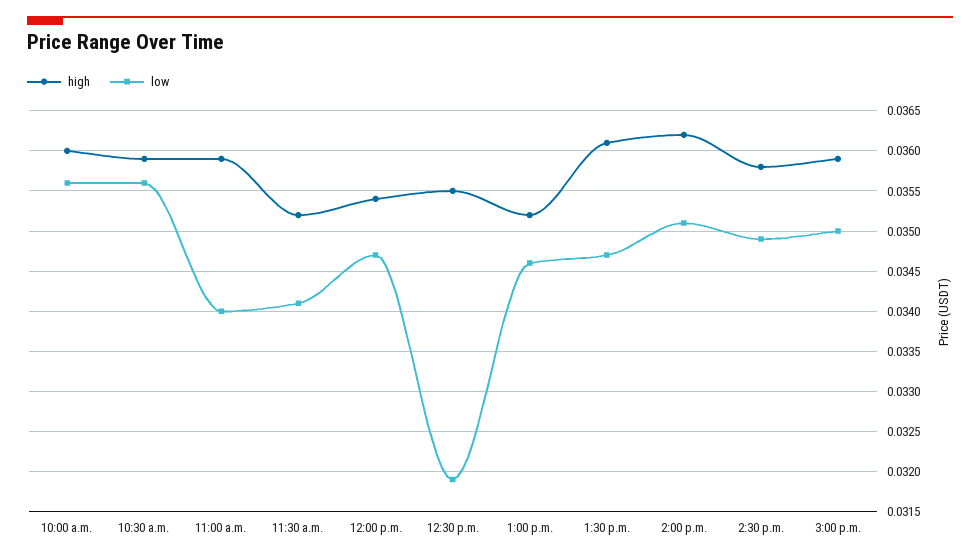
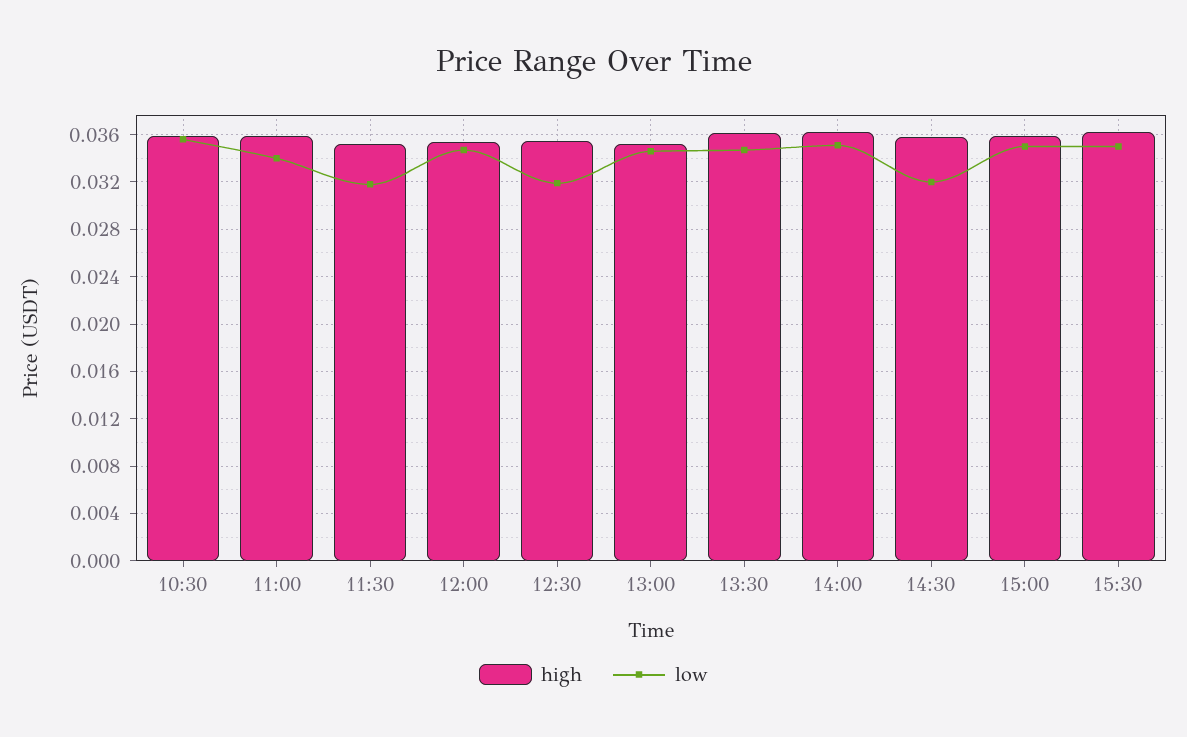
high, 10:00 a.m.: 0.036 -> none
low, 10:00 a.m.: 0.0356 -> none
low, 11:30 a.m.: 0.0341 -> 0.032
low, 2:30 p.m.: 0.0349 -> 0.032
high, 15:30: none -> 0.036
low, 15:30: none -> 0.035

